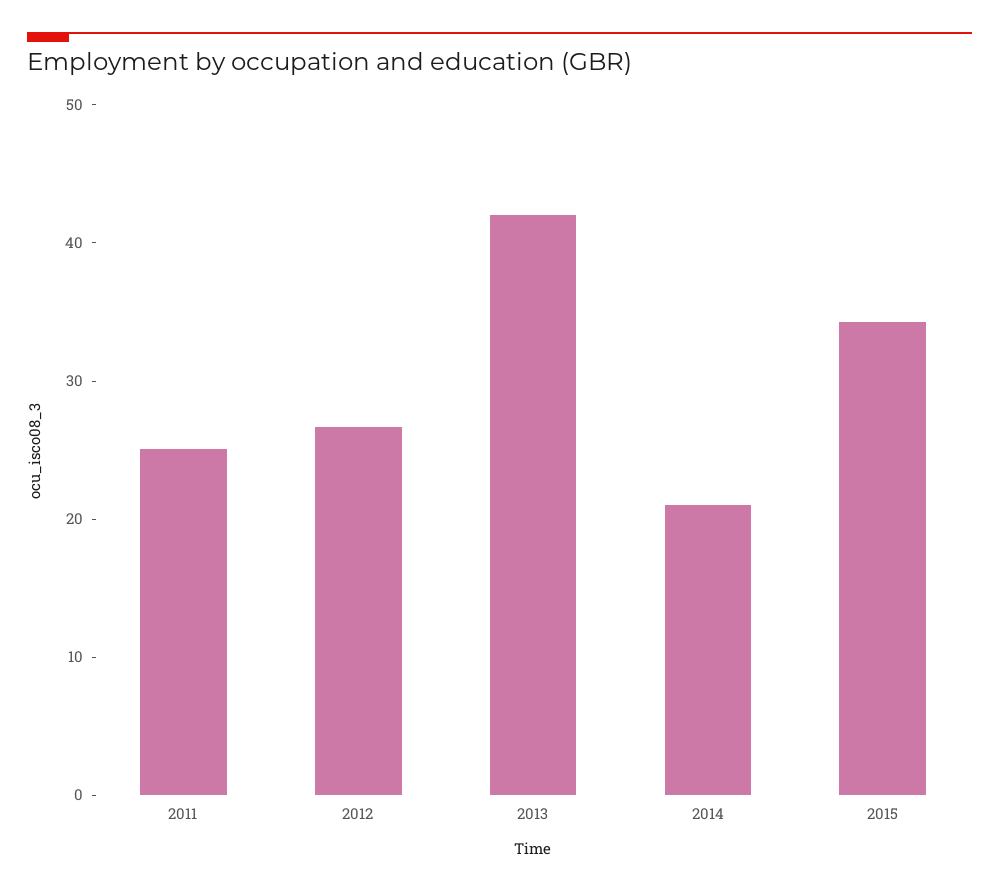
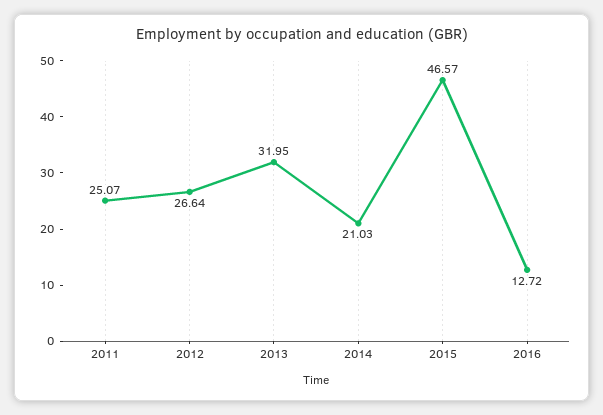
2013: 42 -> 31.95
2015: 34 -> 46.57
2016: none -> 12.72

